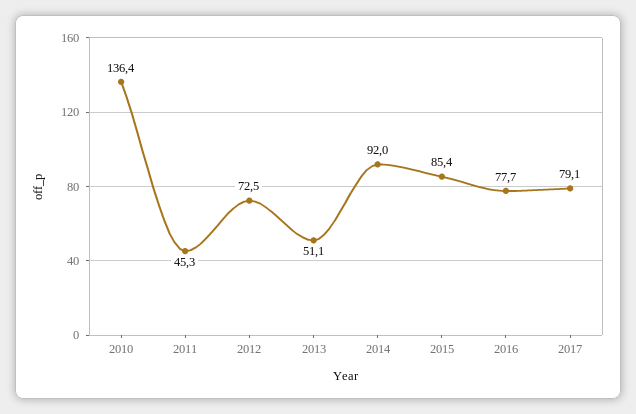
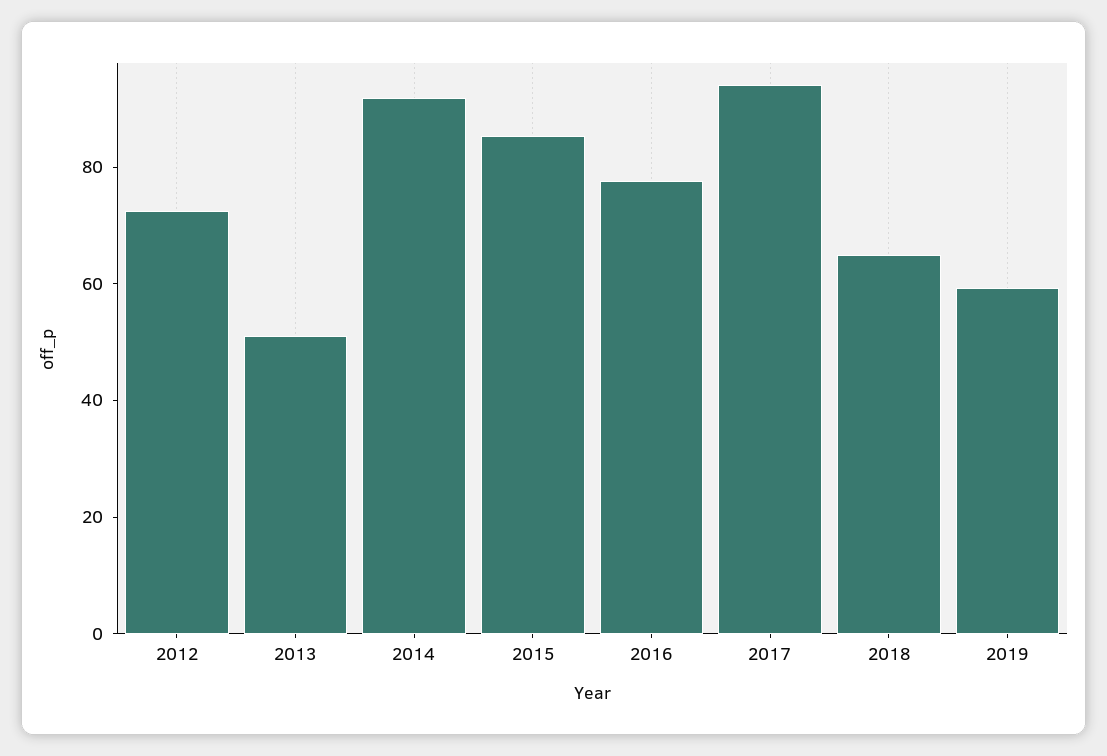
2010: 136.4 -> none
2011: 45.3 -> none
2017: 79.1 -> 95
2018: none -> 65
2019: none -> 60

